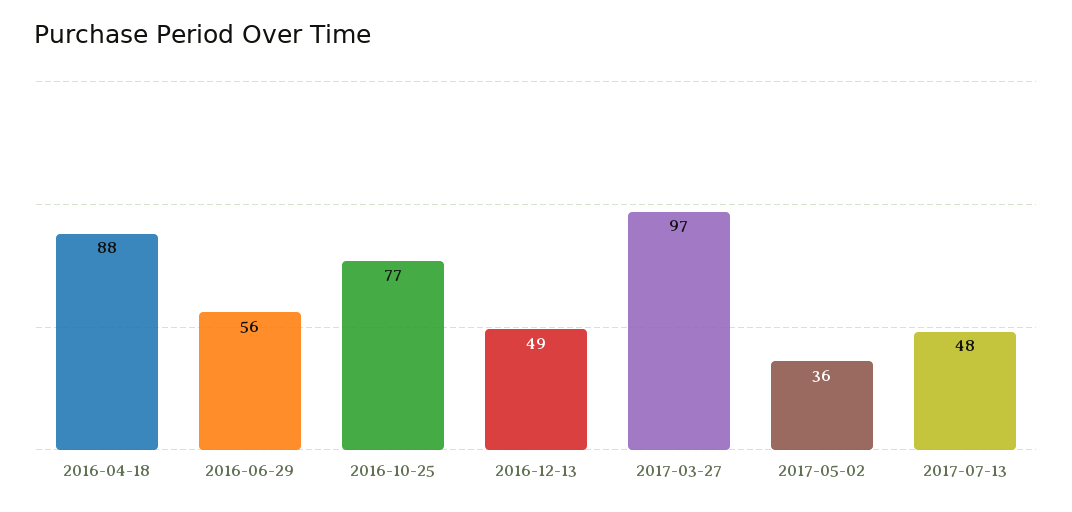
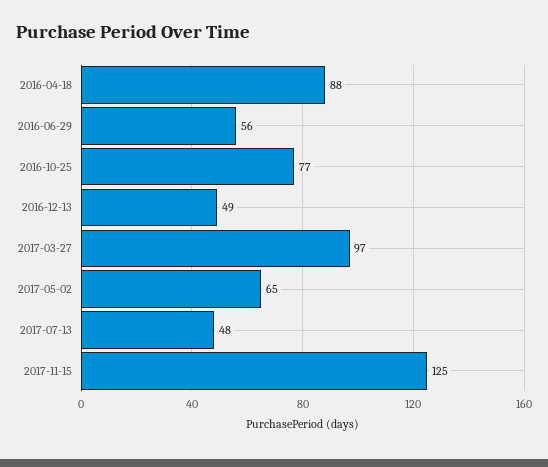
2017-05-02: 36 -> 65
2017-11-15: none -> 125

